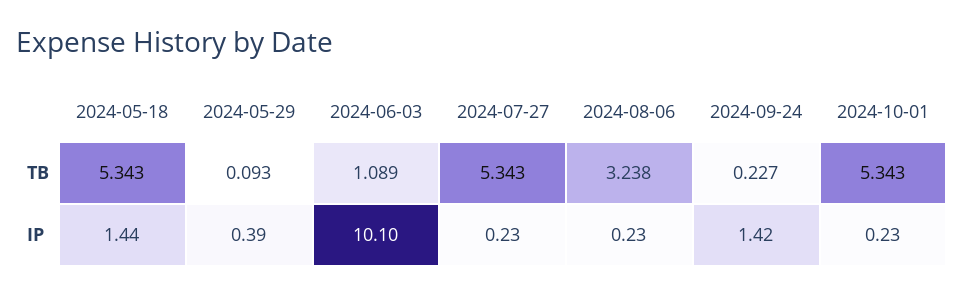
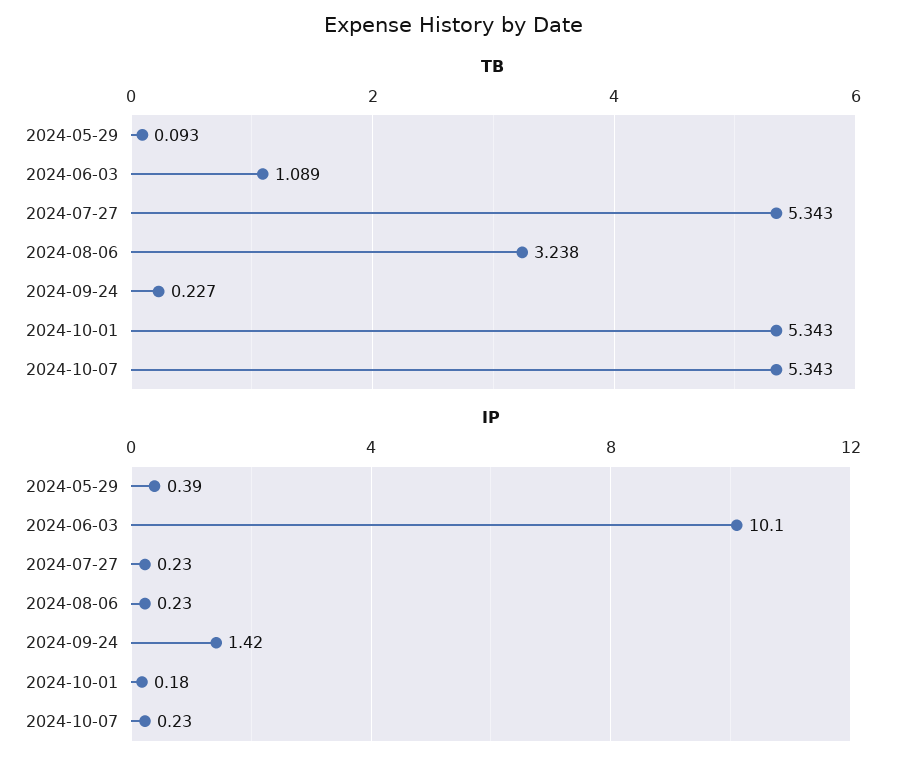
TB, 2024-05-18: 5.343 -> none
IP, 2024-05-18: 1.44 -> none
IP, 2024-10-01: 0.23 -> 0.18
TB, 2024-10-07: none -> 5.343
IP, 2024-10-07: none -> 0.23

